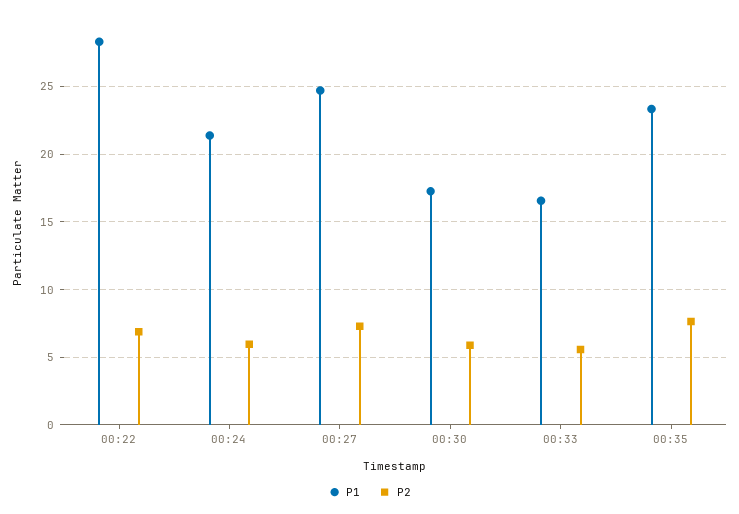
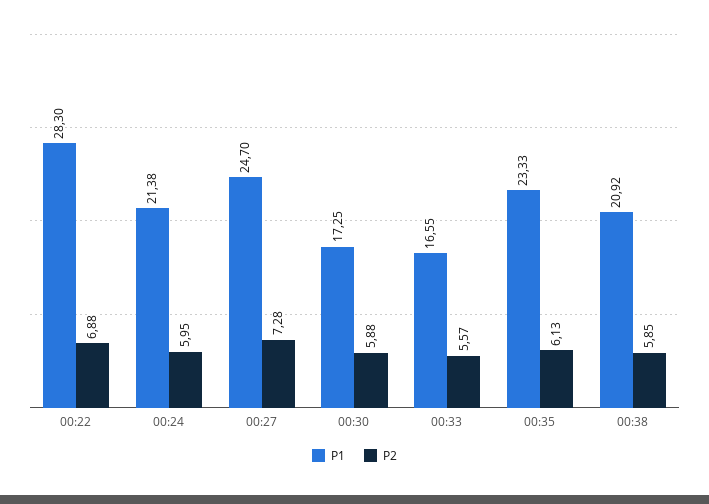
P2, 00:35: 7.5 -> 6.13
P1, 00:38: none -> 20.92
P2, 00:38: none -> 5.85

